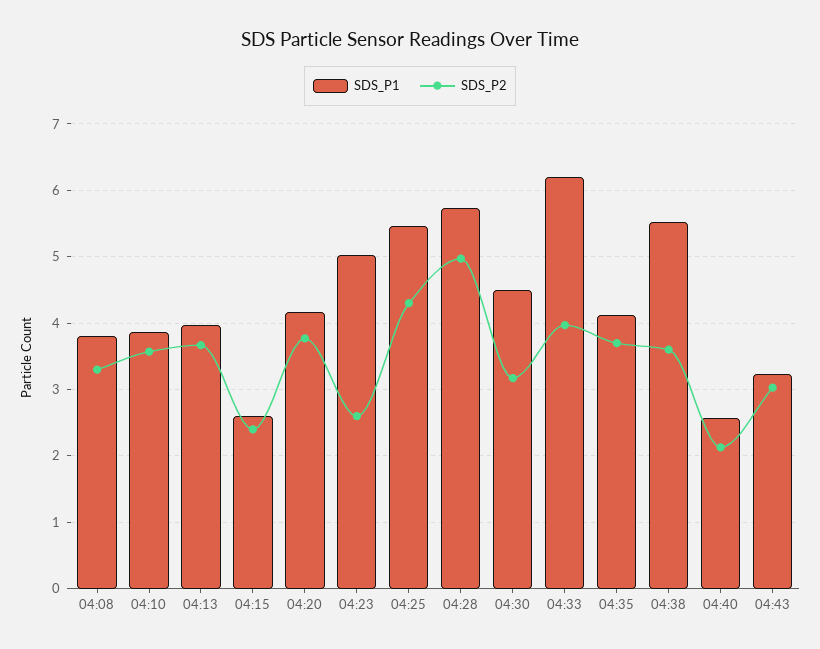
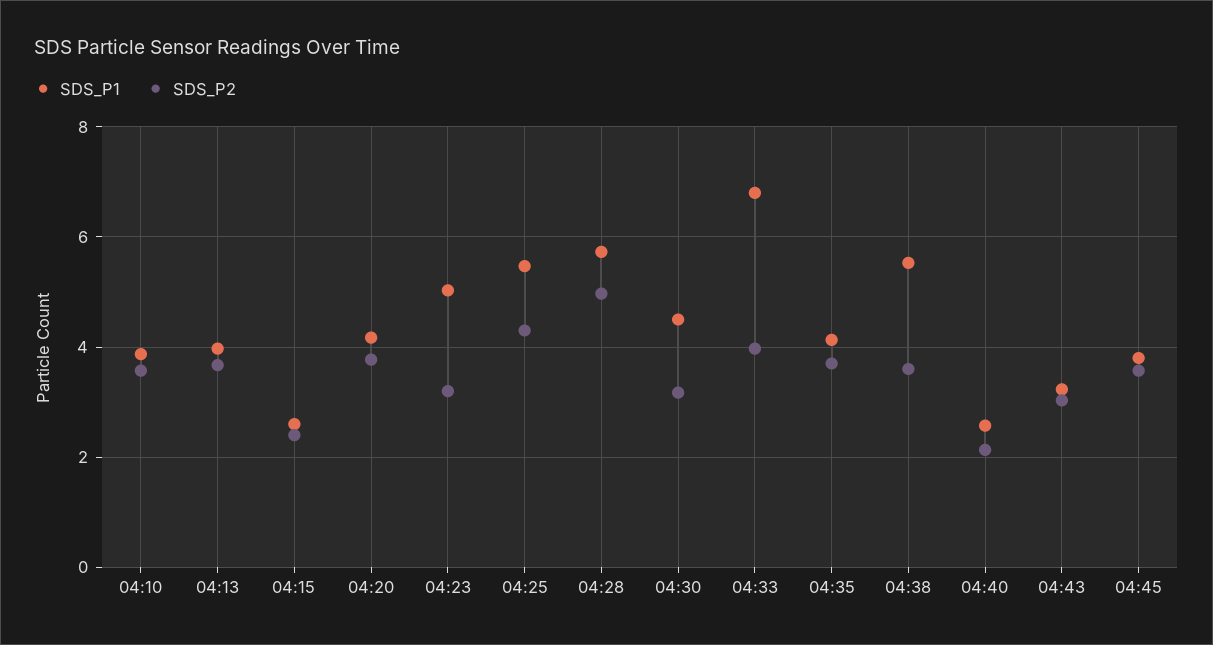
SDS_P1, 04:08: 3.8 -> none
SDS_P2, 04:08: 3.3 -> none
SDS_P2, 04:23: 2.6 -> 3.2
SDS_P1, 04:33: 6.2 -> 6.8
SDS_P1, 04:45: none -> 3.8
SDS_P2, 04:45: none -> 3.6

